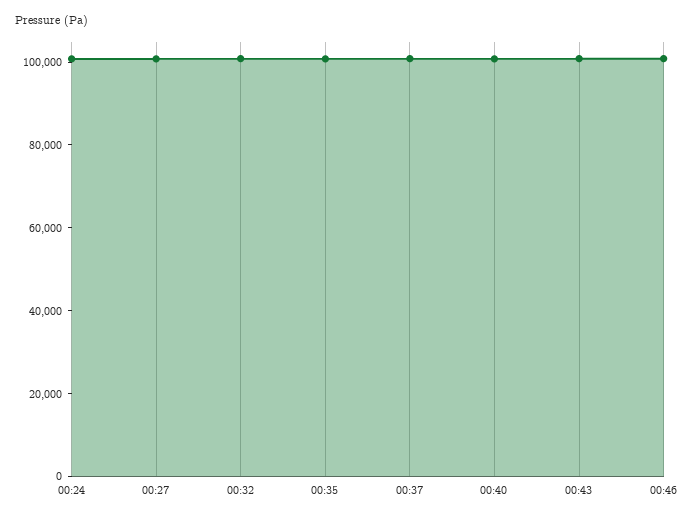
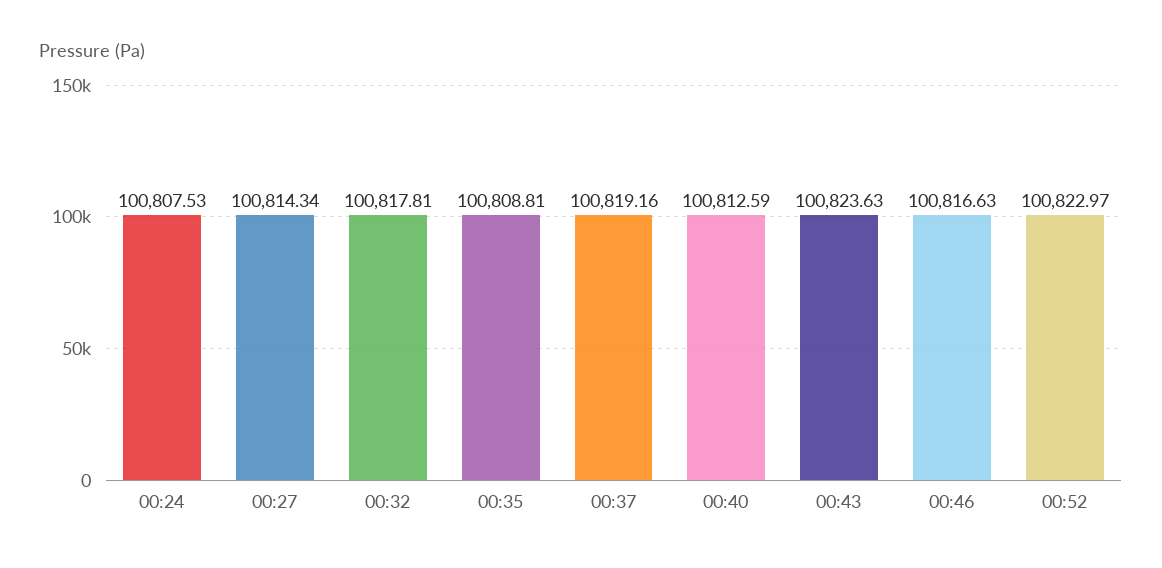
00:52: none -> 100822.97

